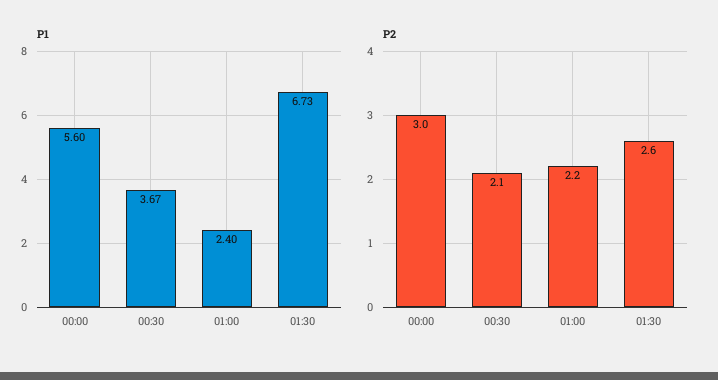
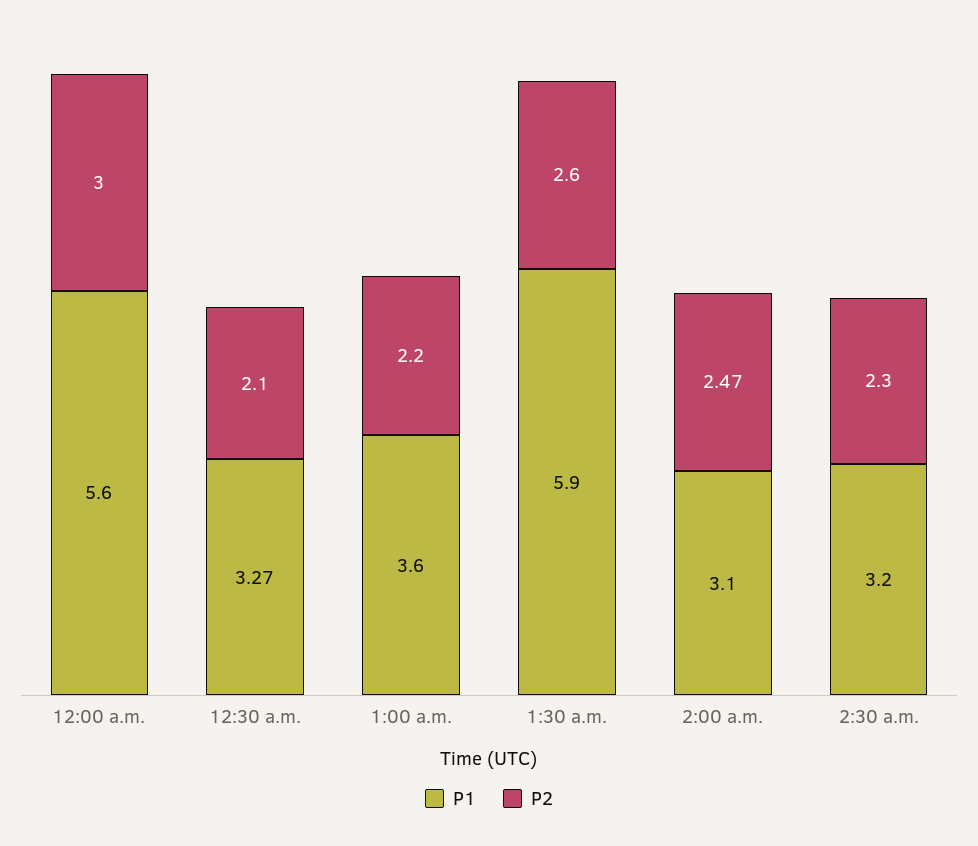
P1, 00:30: 3.67 -> 3.27
P1, 01:00: 2.4 -> 3.6
P1, 01:30: 6.73 -> 5.9
P1, 2:00 a.m.: none -> 3.1
P2, 2:00 a.m.: none -> 2.47
P1, 2:30 a.m.: none -> 3.2
P2, 2:30 a.m.: none -> 2.3

